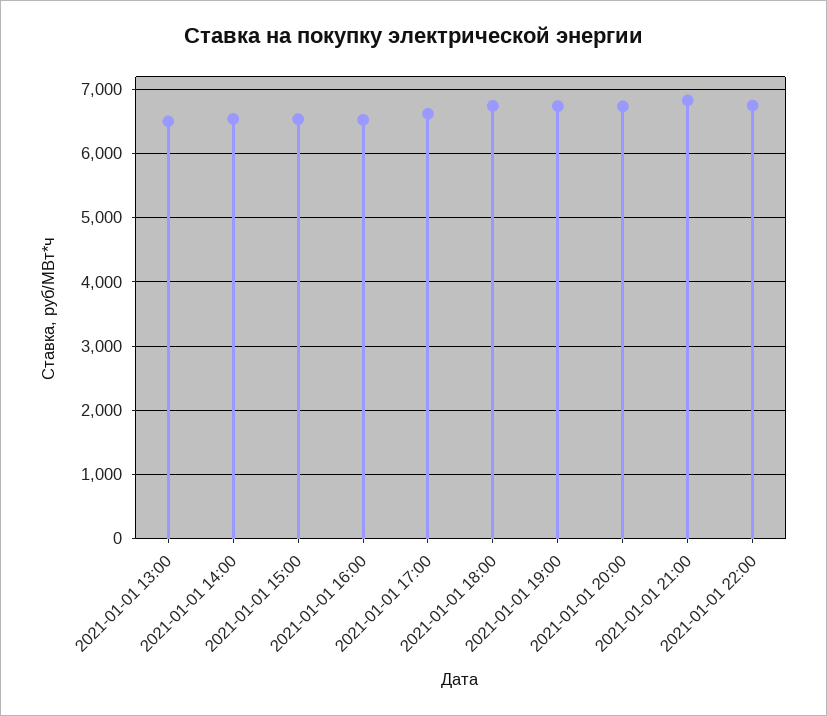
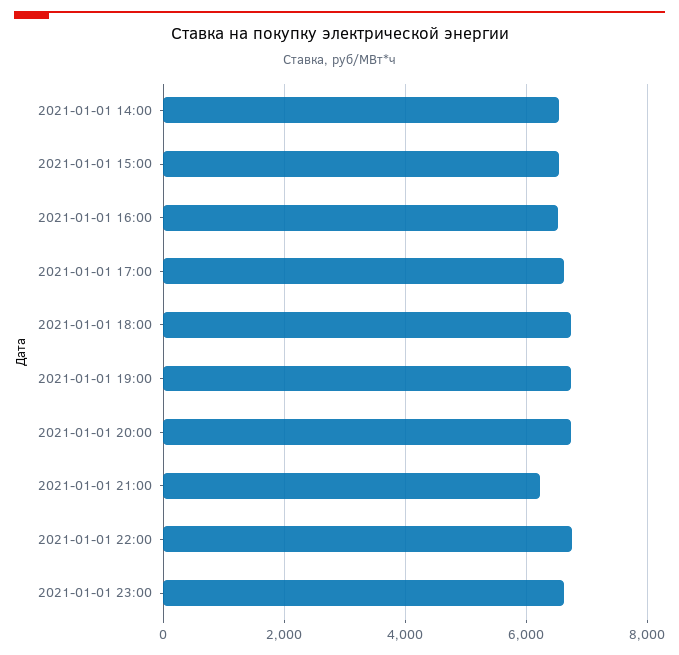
2021-01-01 13:00: 6500 -> none
2021-01-01 21:00: 6800 -> 6200
2021-01-01 23:00: none -> 6600

